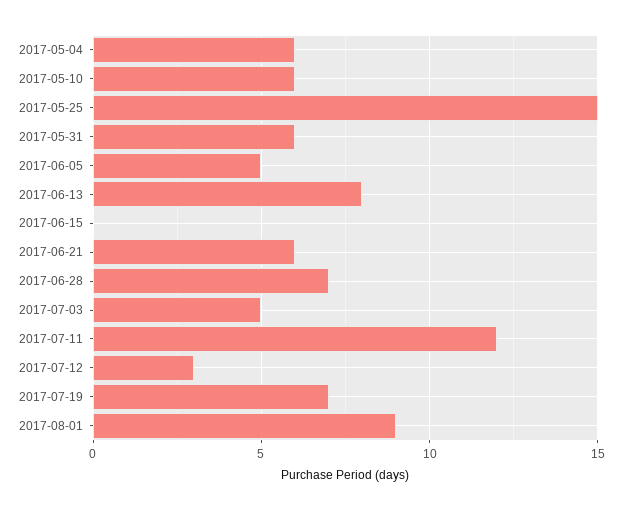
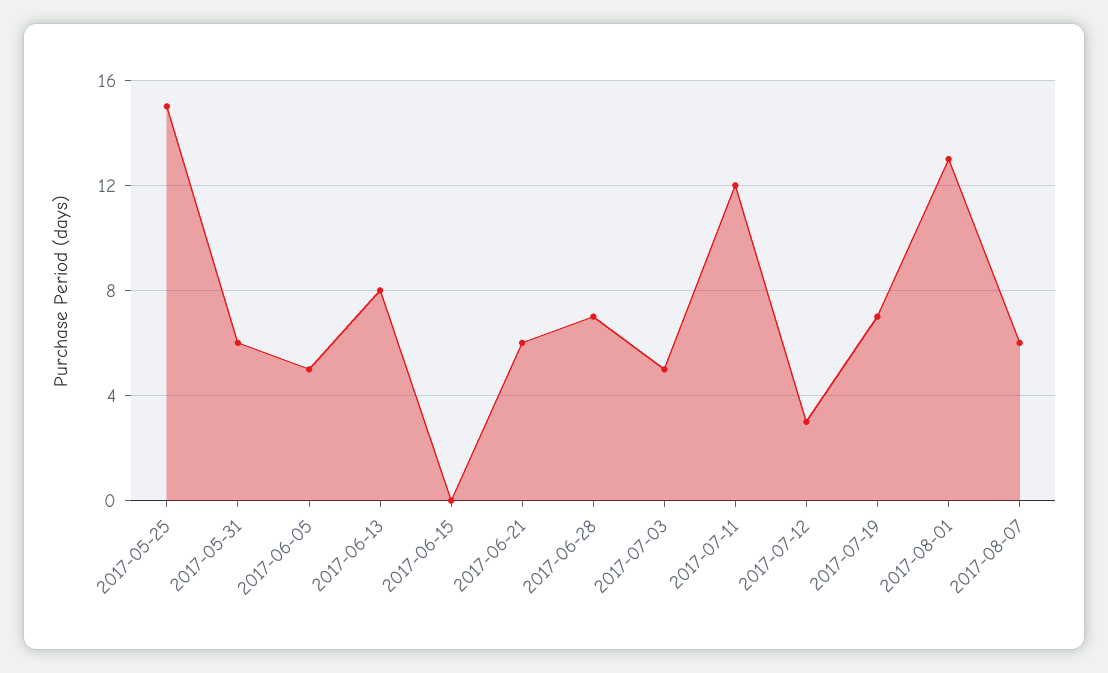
2017-05-04: 6 -> none
2017-05-10: 6 -> none
2017-08-01: 9 -> 13
2017-08-07: none -> 6

